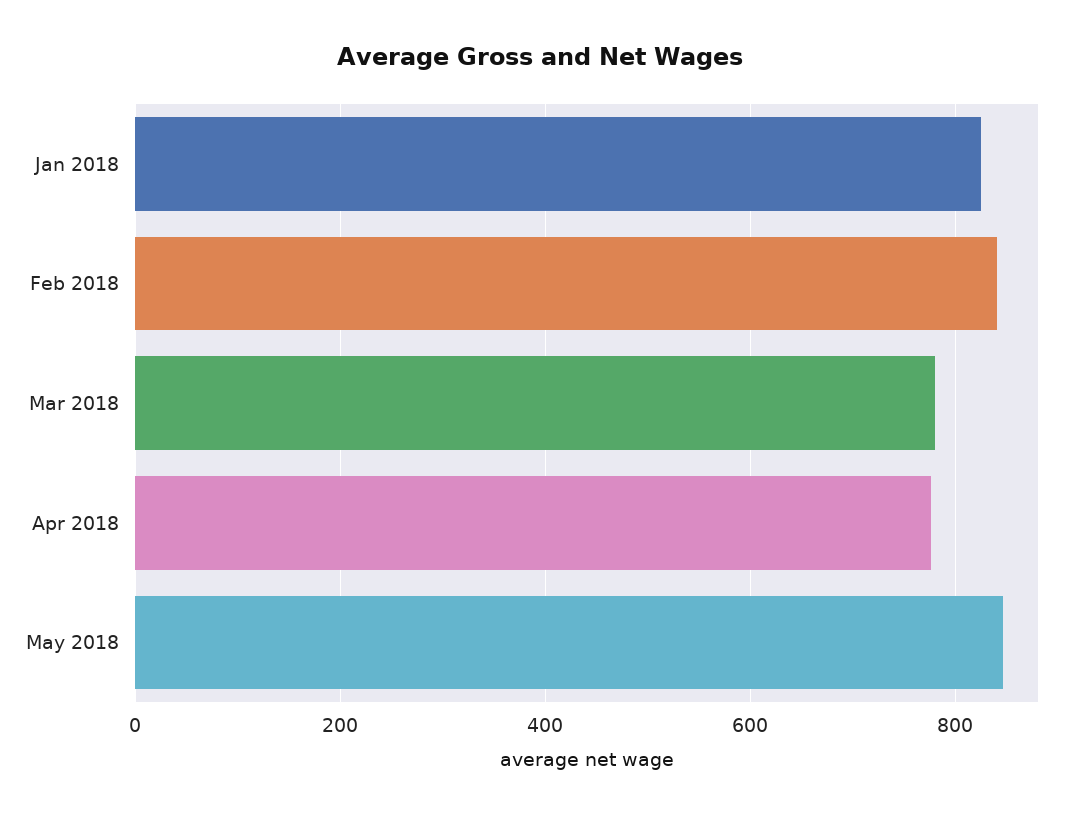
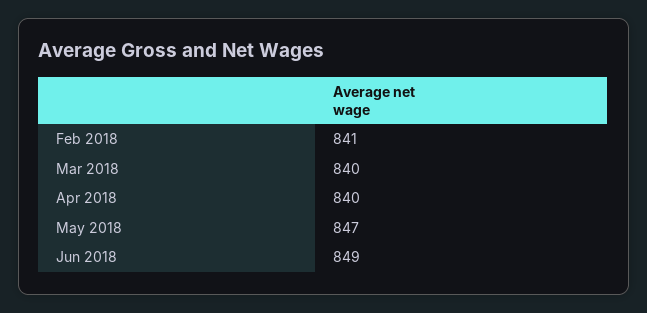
Jan 2018: 820 -> none
Mar 2018: 780 -> 840
Apr 2018: 780 -> 840
Jun 2018: none -> 849

